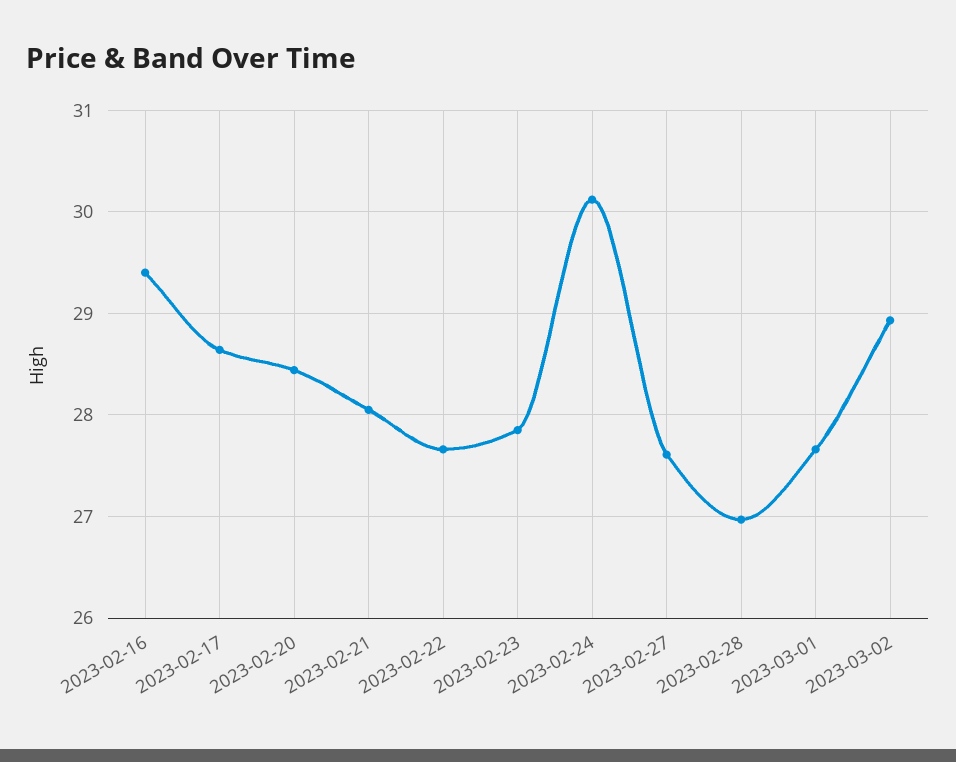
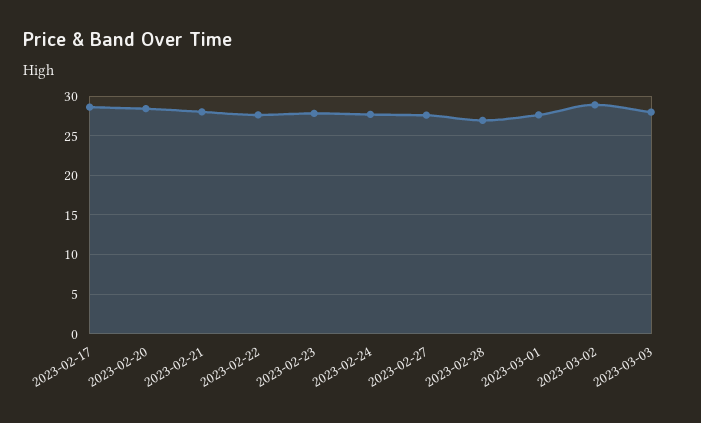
2023-02-16: 29.4 -> none
2023-02-24: 30.1 -> 28
2023-03-03: none -> 28

